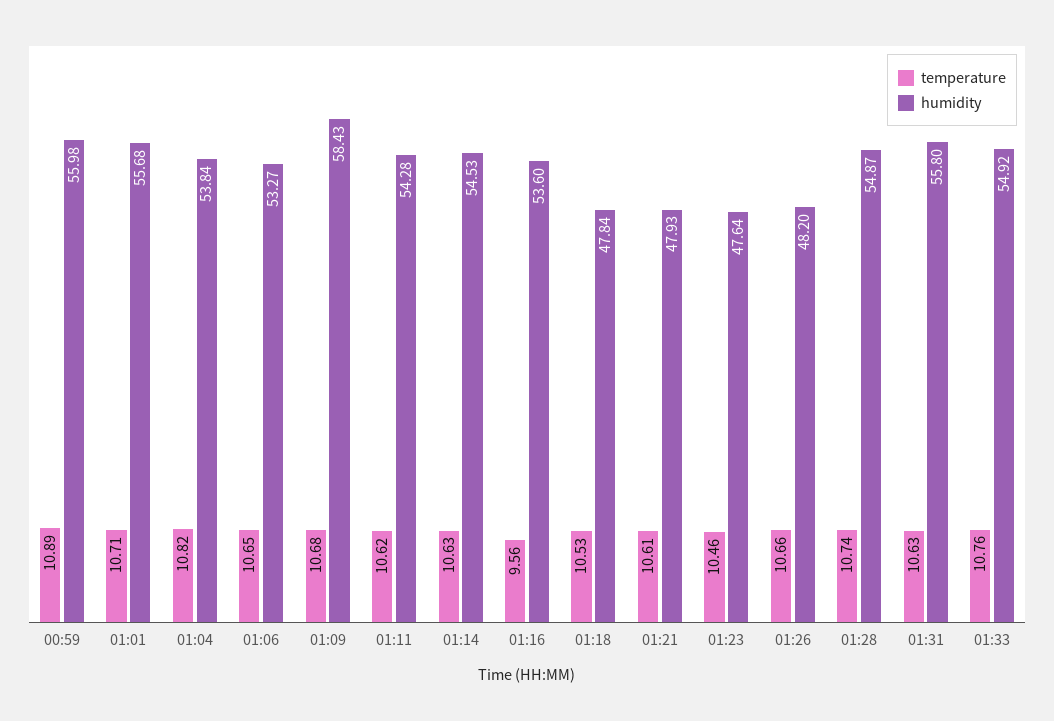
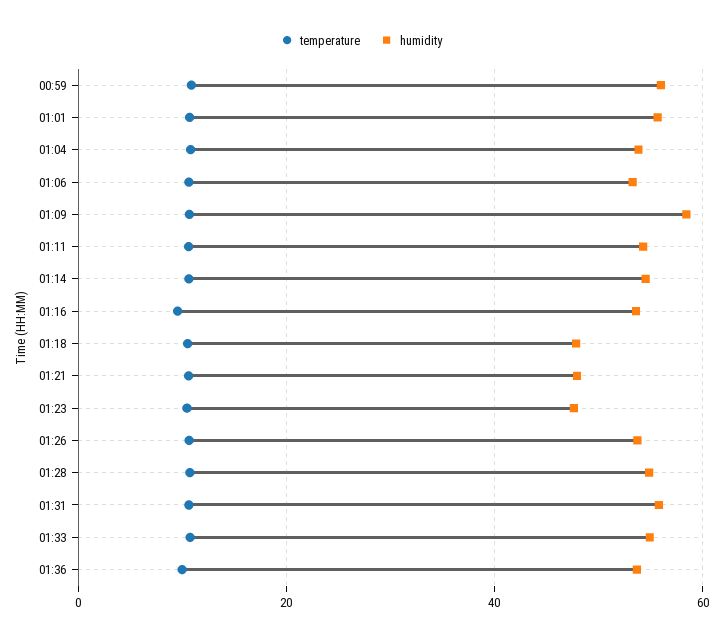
humidity, 01:26: 48.2 -> 54
temperature, 01:36: none -> 10
humidity, 01:36: none -> 54

